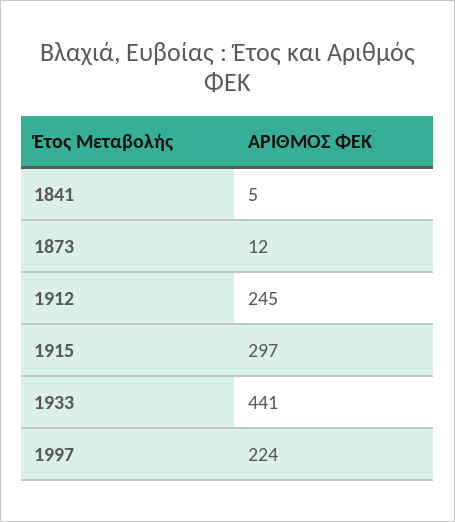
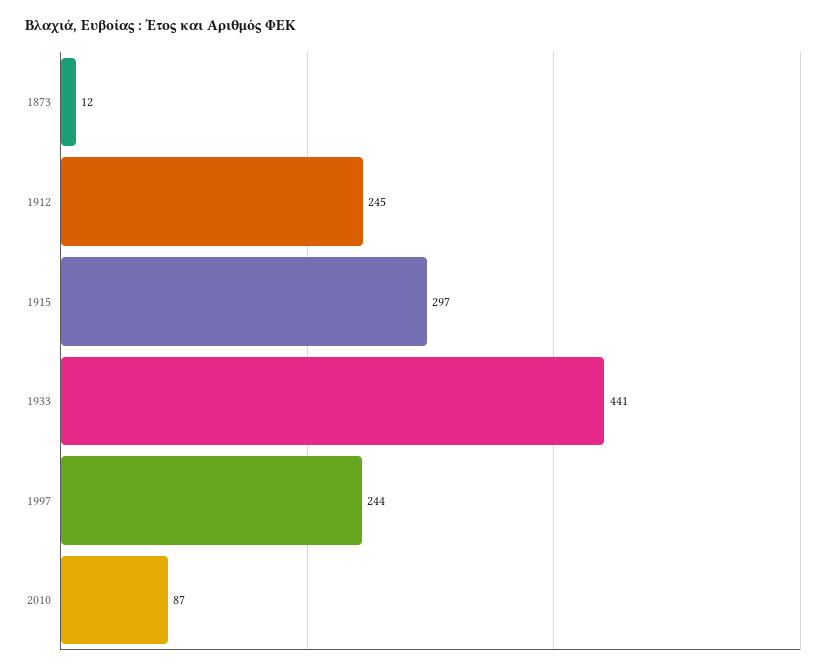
1841: 5 -> none
1997: 224 -> 244
2010: none -> 87

